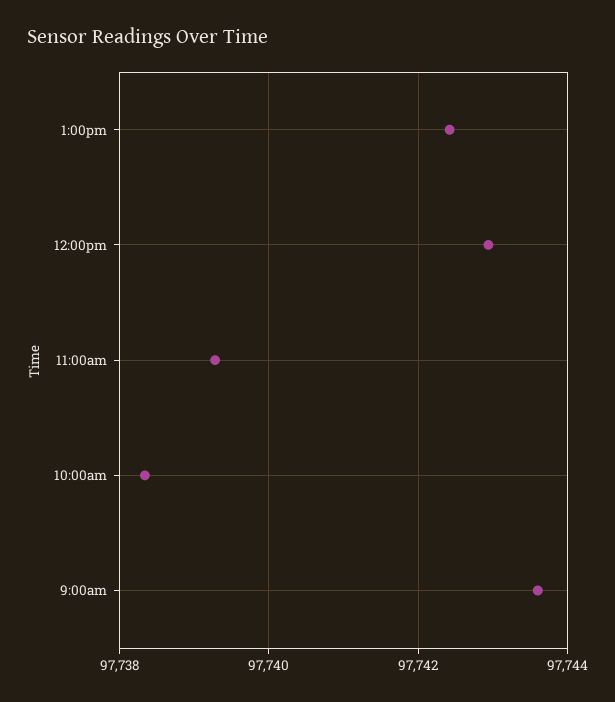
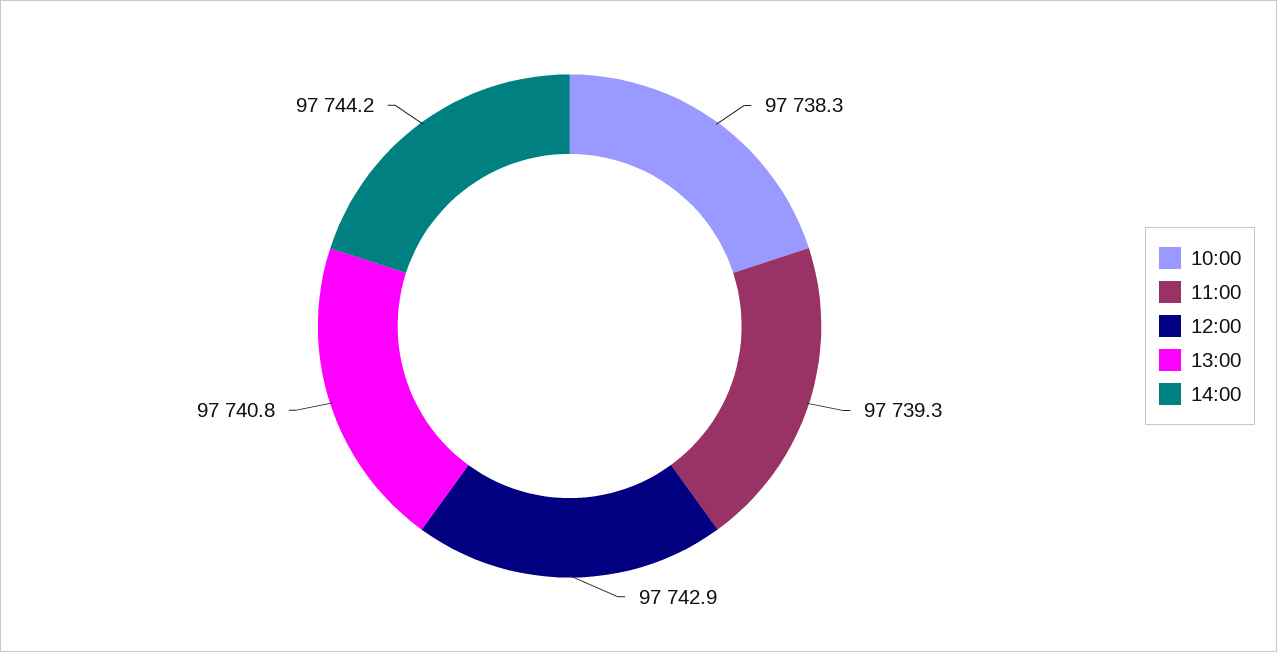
1:00pm: 97742.4 -> 97740.8
9:00am: 97743.6 -> none
14:00: none -> 97744.2

